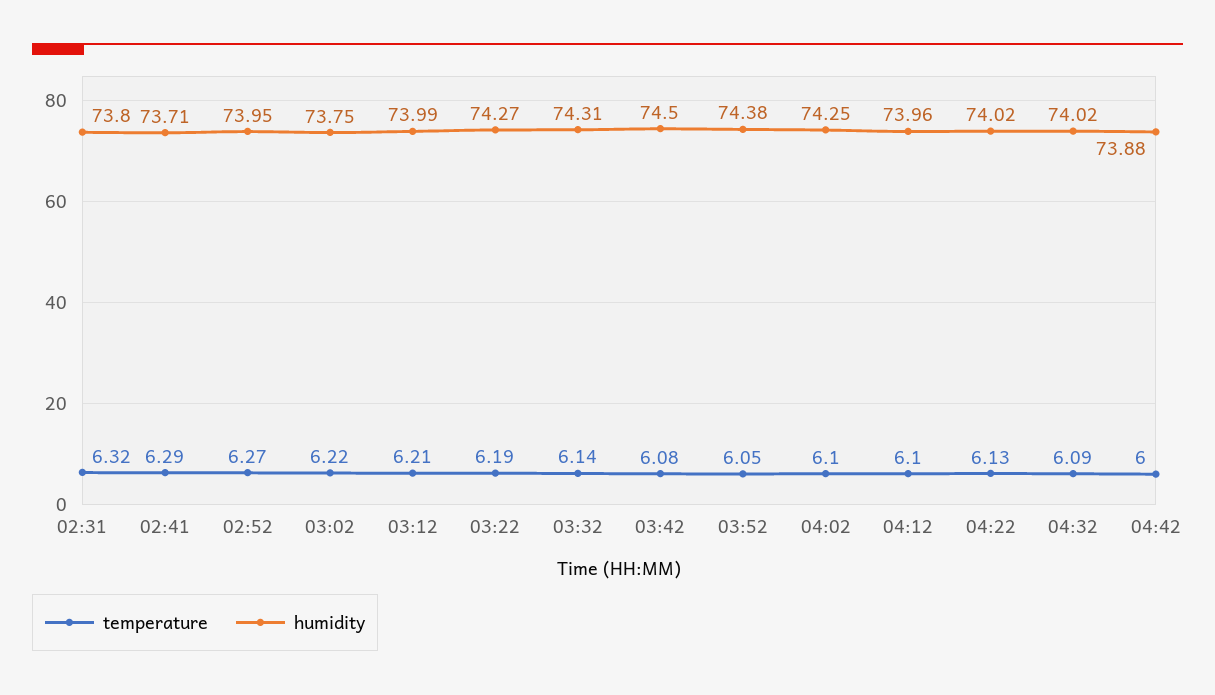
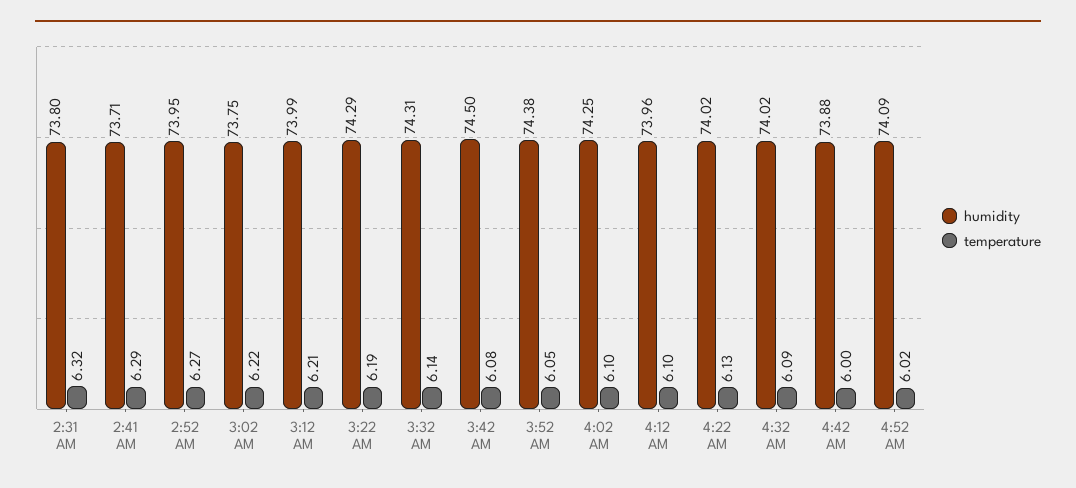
humidity, 03:22: 74.27 -> 74.29
humidity, 4:52 AM: none -> 74.09
temperature, 4:52 AM: none -> 6.02

